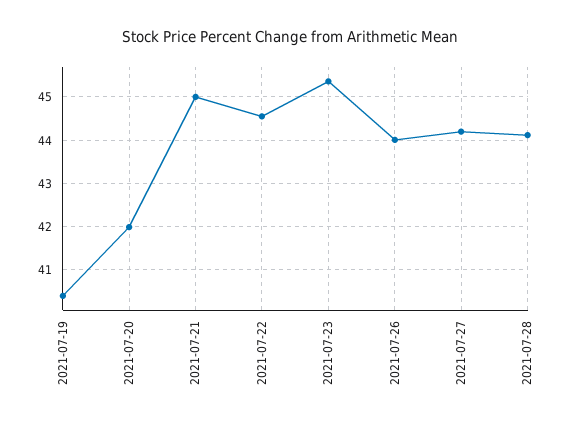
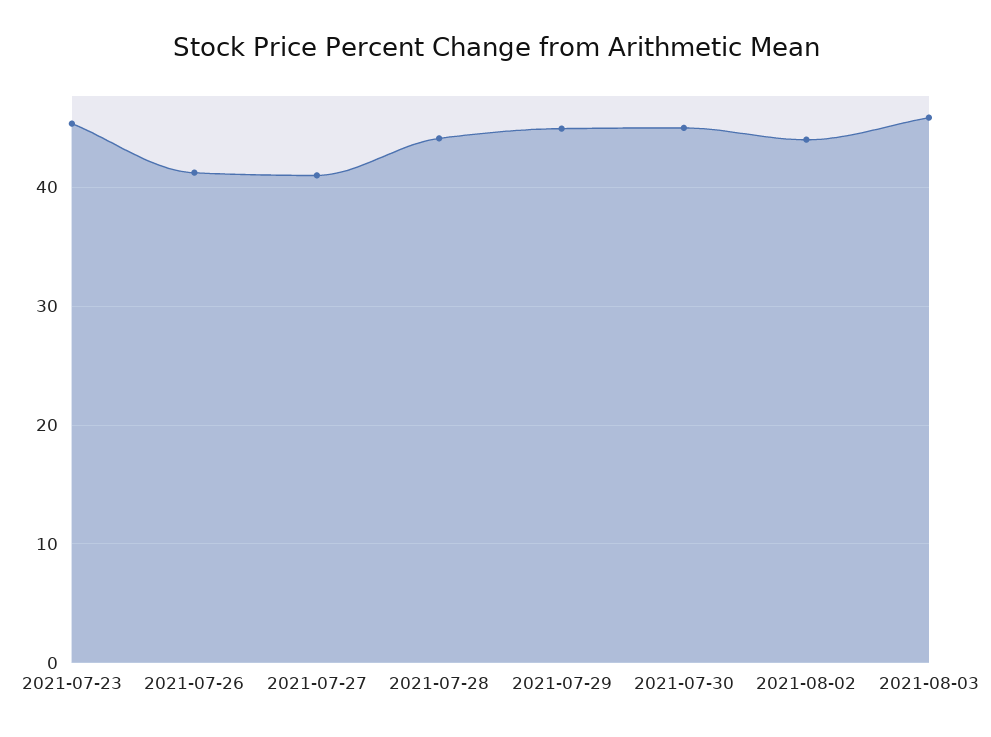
2021-07-19: 40.4 -> none
2021-07-20: 42 -> none
2021-07-21: 45 -> none
2021-07-22: 44.6 -> none
2021-07-26: 44 -> 41
2021-07-27: 44.2 -> 41
2021-07-29: none -> 45
2021-07-30: none -> 45
2021-08-02: none -> 44
2021-08-03: none -> 46

